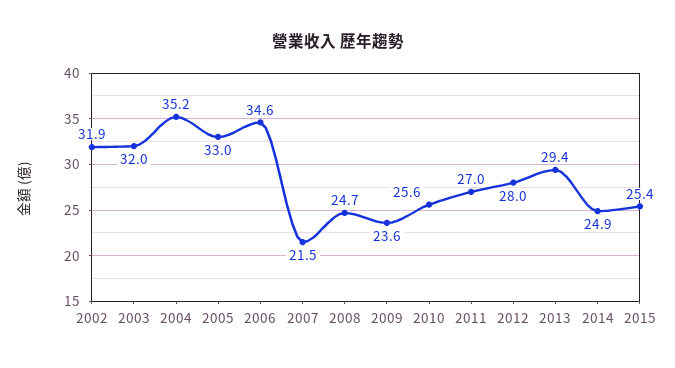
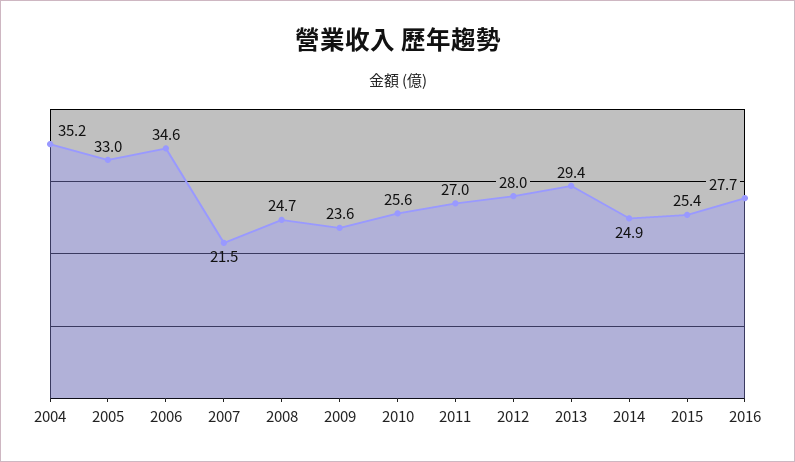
2002: 31.9 -> none
2003: 32 -> none
2016: none -> 27.7

